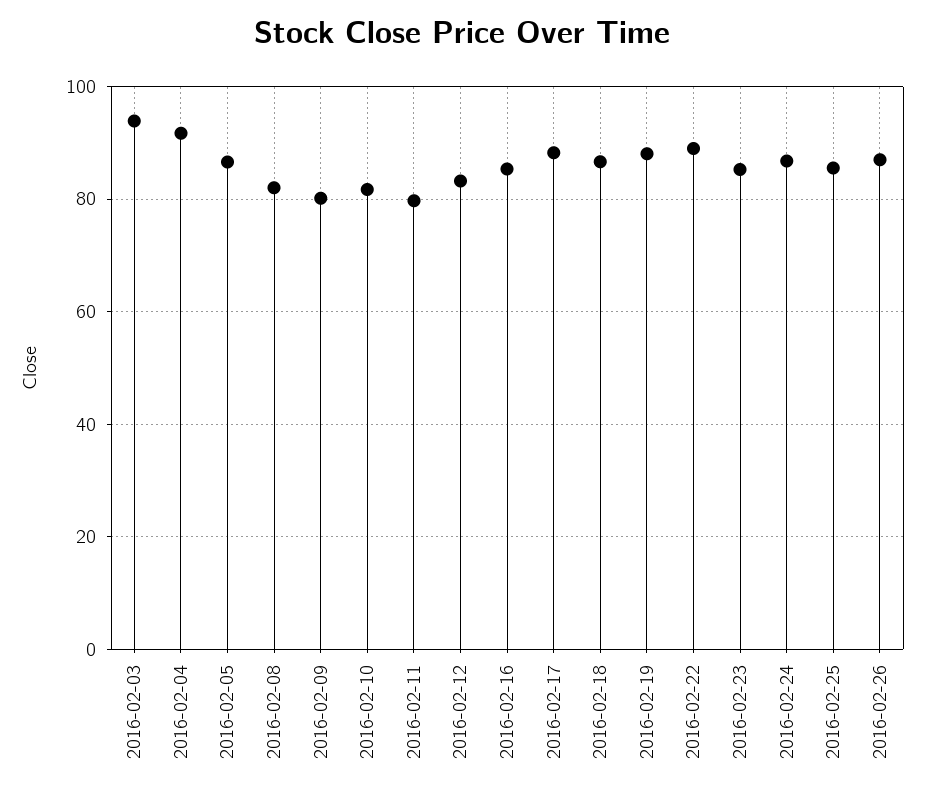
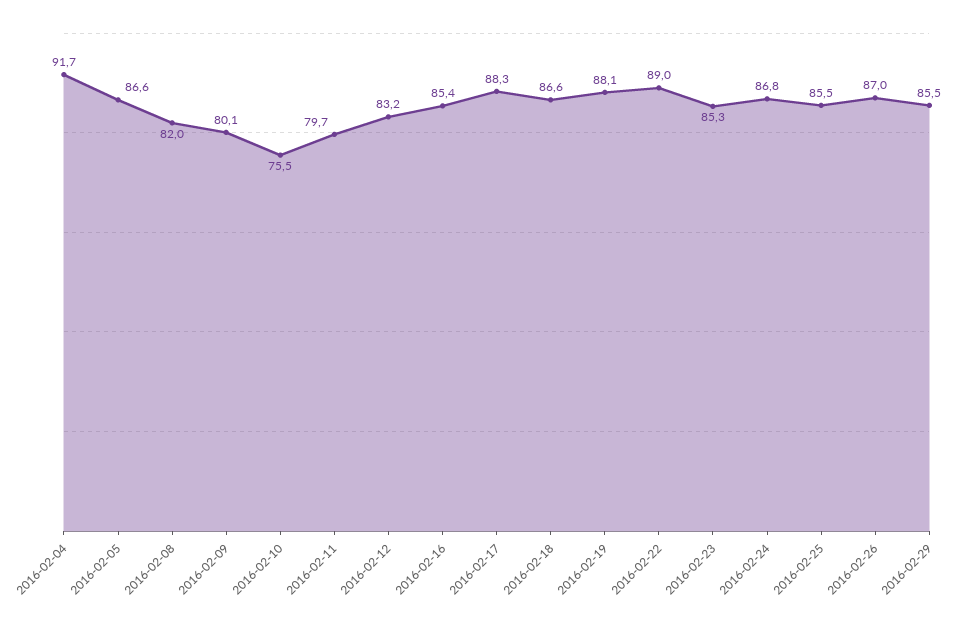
2016-02-03: 94 -> none
2016-02-10: 82 -> 75.5
2016-02-29: none -> 85.5

